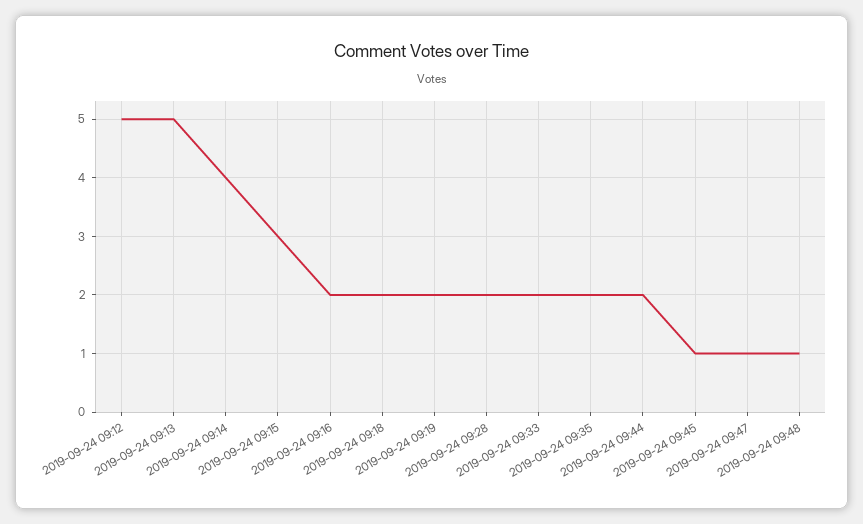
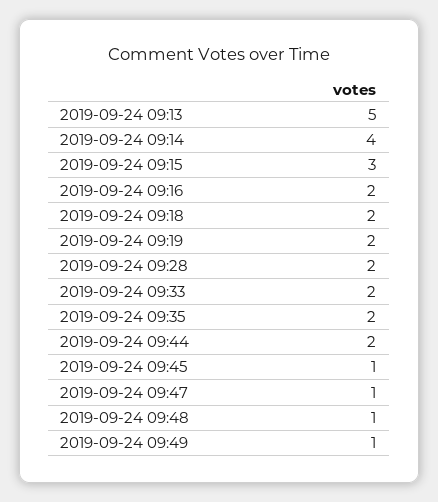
2019-09-24 09:12: 5 -> none
2019-09-24 09:49: none -> 1

